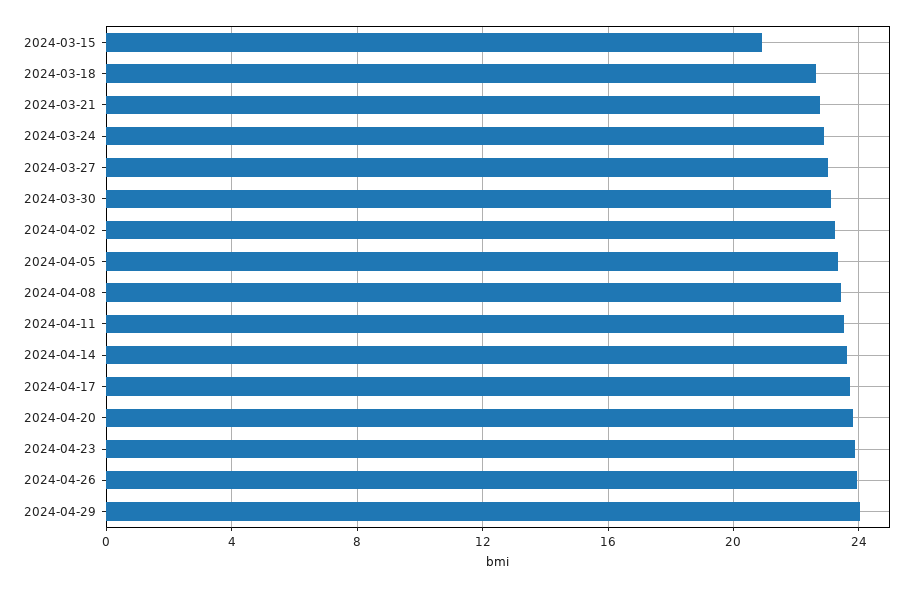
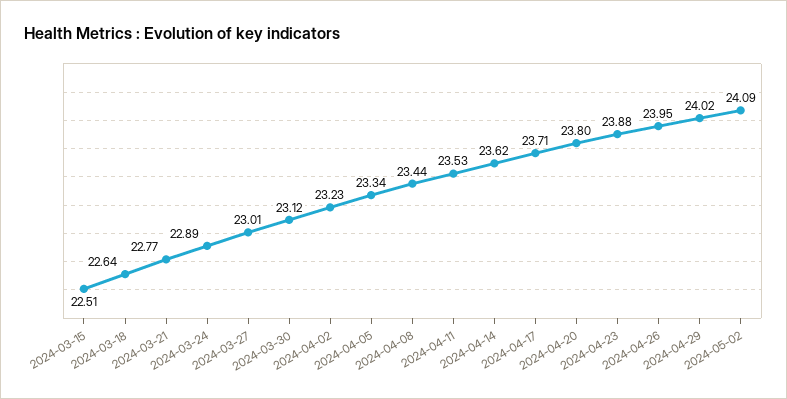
2024-03-15: 21 -> 22.51
2024-05-02: none -> 24.09

